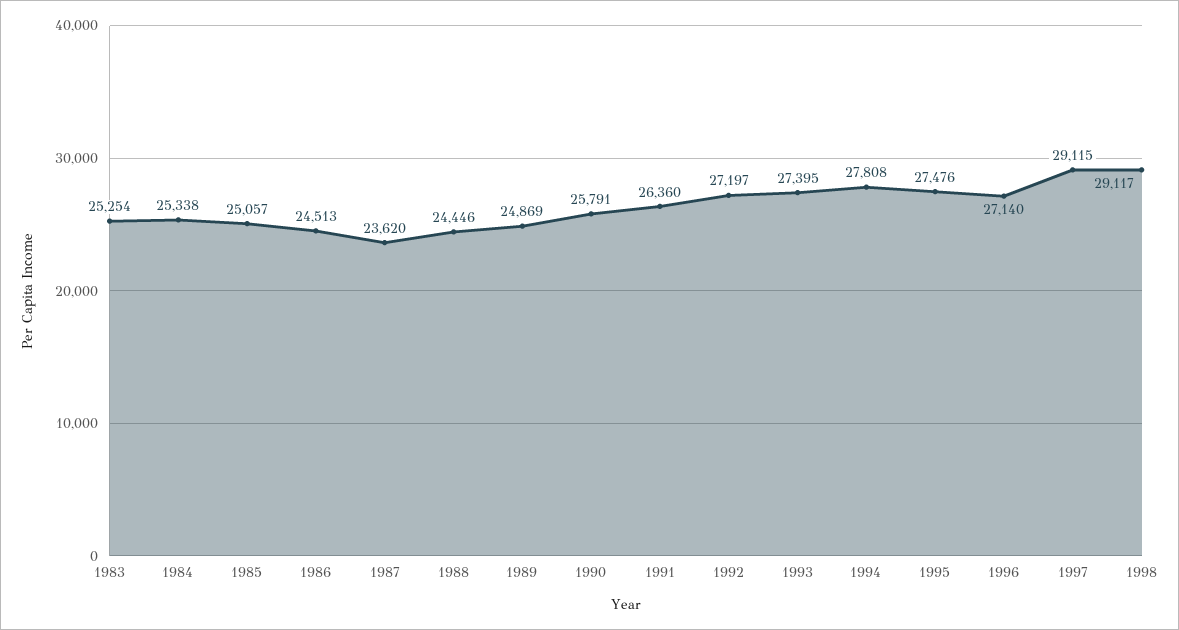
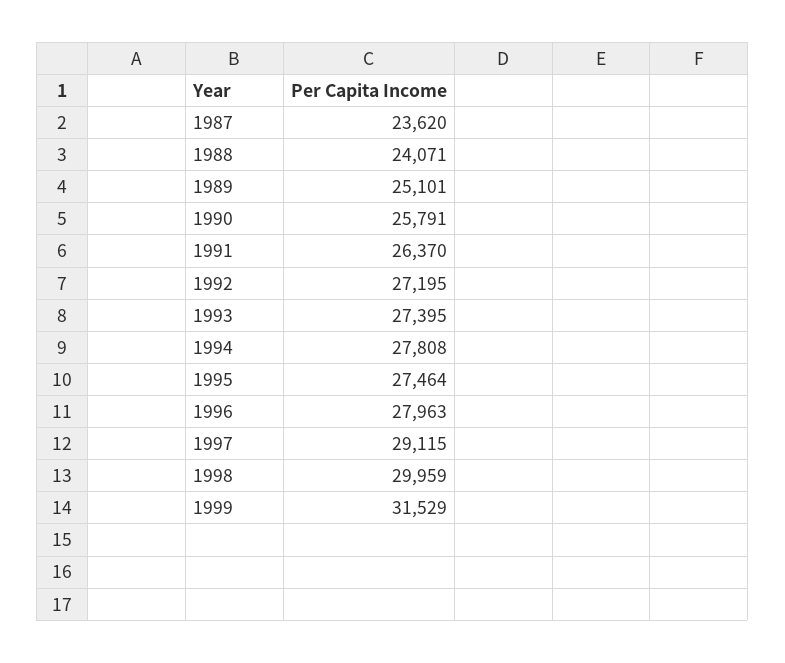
1983: 25254 -> none
1984: 25338 -> none
1985: 25057 -> none
1986: 24513 -> none
1988: 24446 -> 24071
1989: 24869 -> 25101
1991: 26360 -> 26370
1992: 27197 -> 27195
1995: 27476 -> 27464
1996: 27140 -> 27963
1998: 29117 -> 29959
1999: none -> 31529

